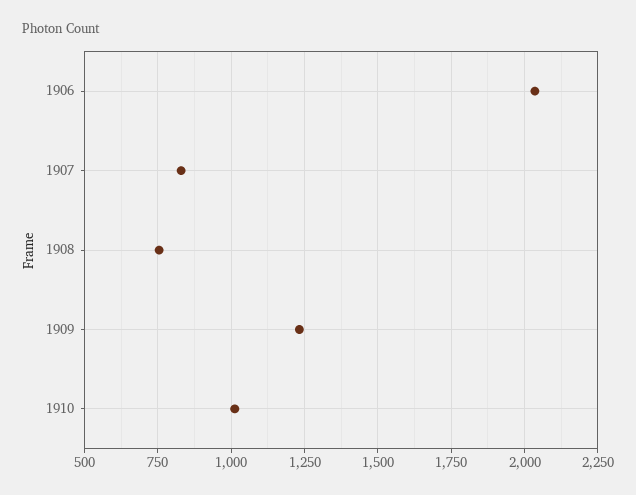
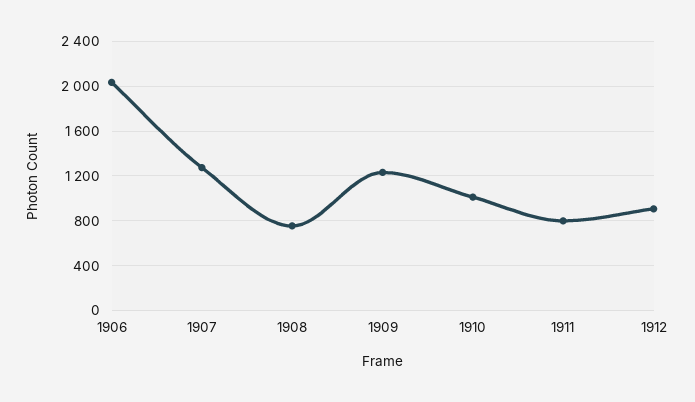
1907: 825 -> 1300
1911: none -> 800
1912: none -> 900

